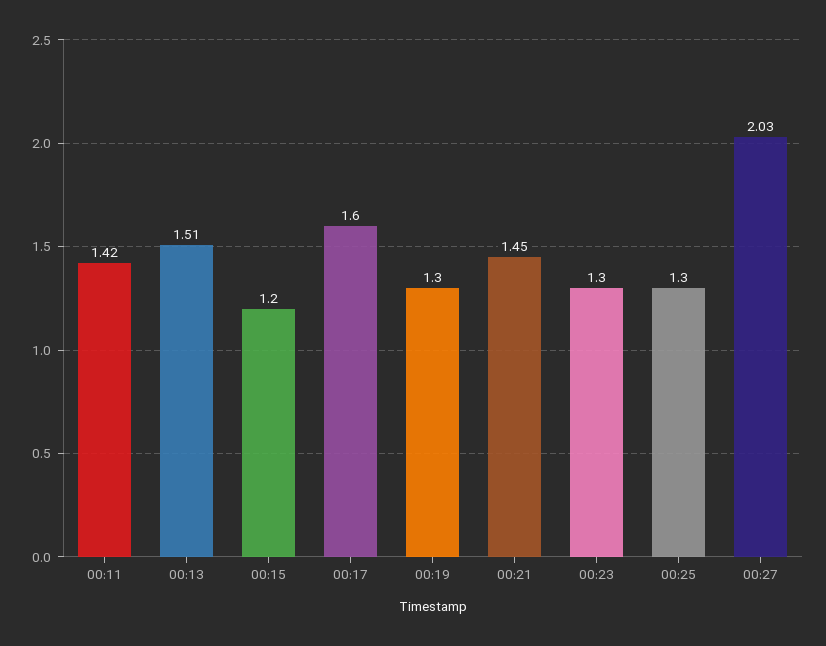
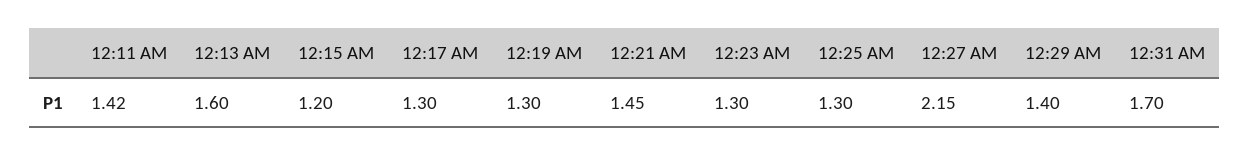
00:13: 1.51 -> 1.6
00:17: 1.6 -> 1.3
00:27: 2.03 -> 2.15
12:29 AM: none -> 1.4
12:31 AM: none -> 1.7

